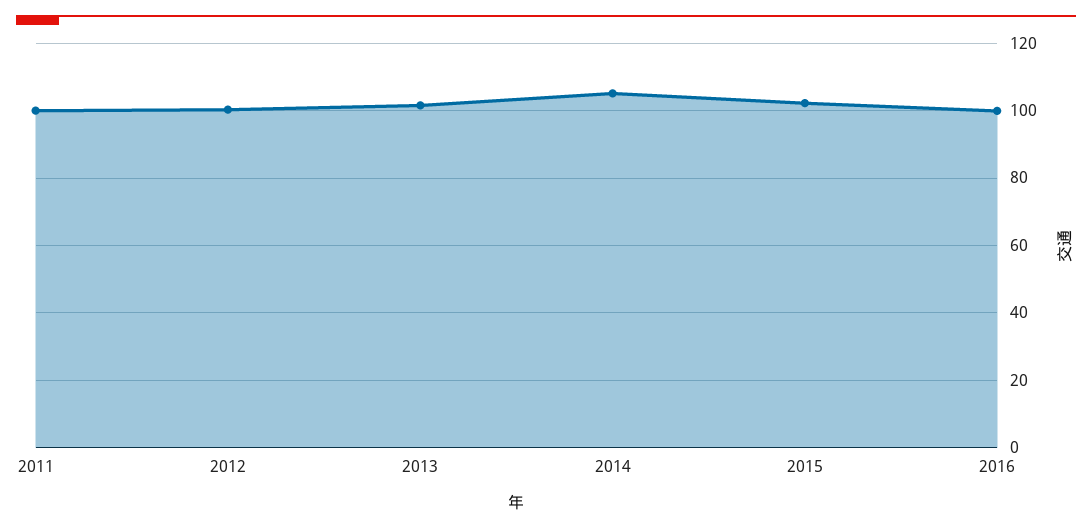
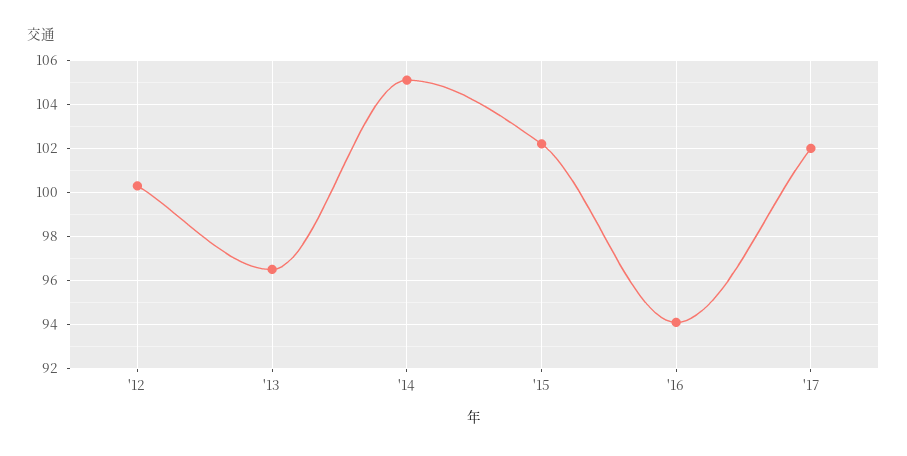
2011: 100 -> none
2013: 102 -> 96.5
2016: 100 -> 94
'17: none -> 102

